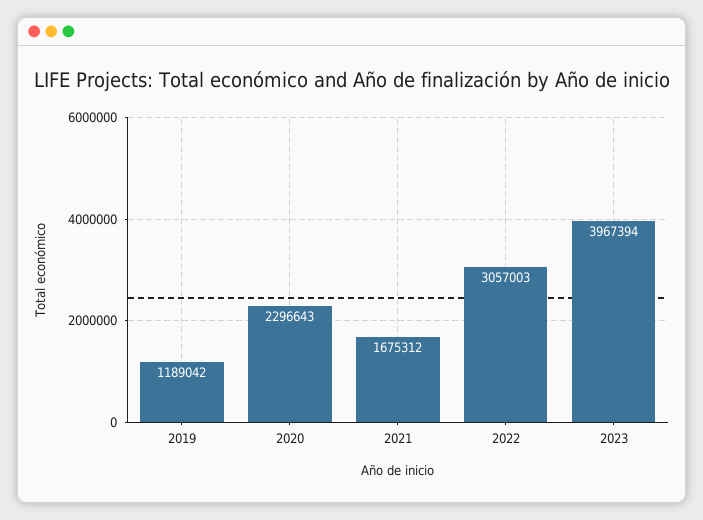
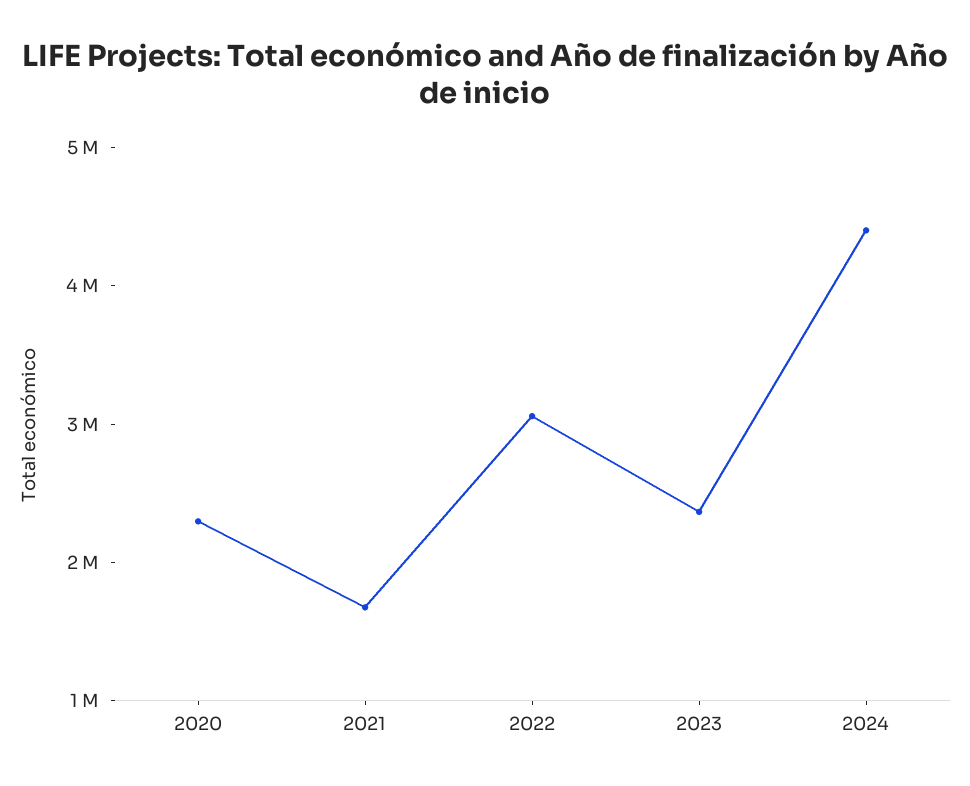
2019: 1189042 -> none
2023: 3967394 -> 2400000
2024: none -> 4400000

